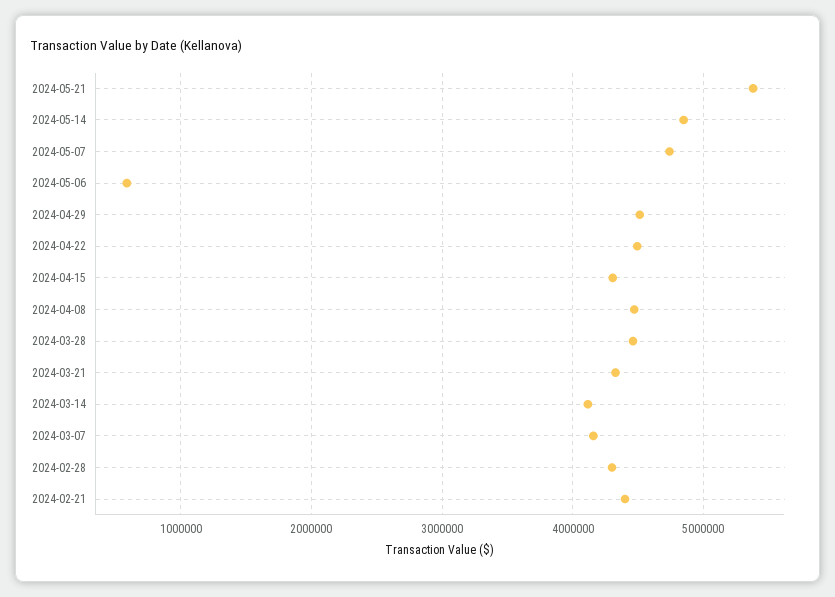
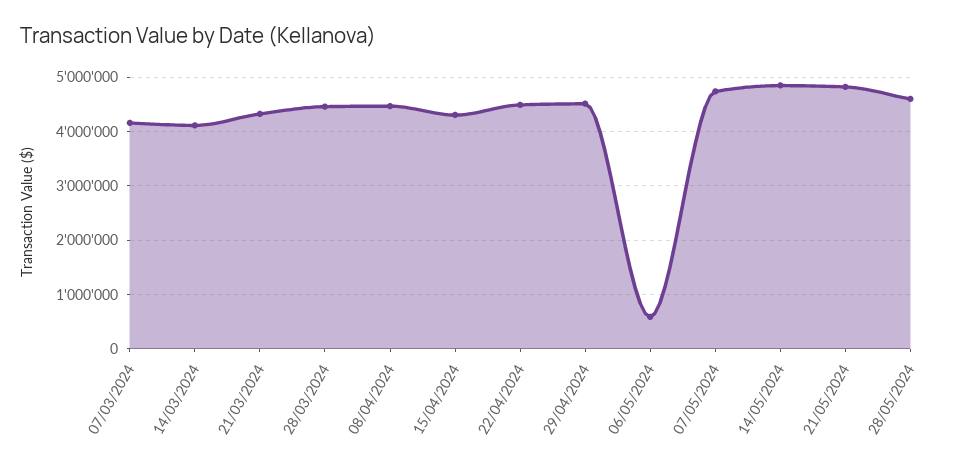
2024-05-21: 5400000 -> 4800000
2024-02-28: 4300000 -> none
2024-02-21: 4400000 -> none
28/05/2024: none -> 4600000

